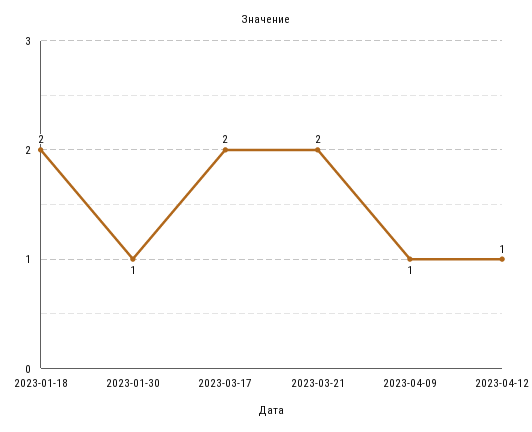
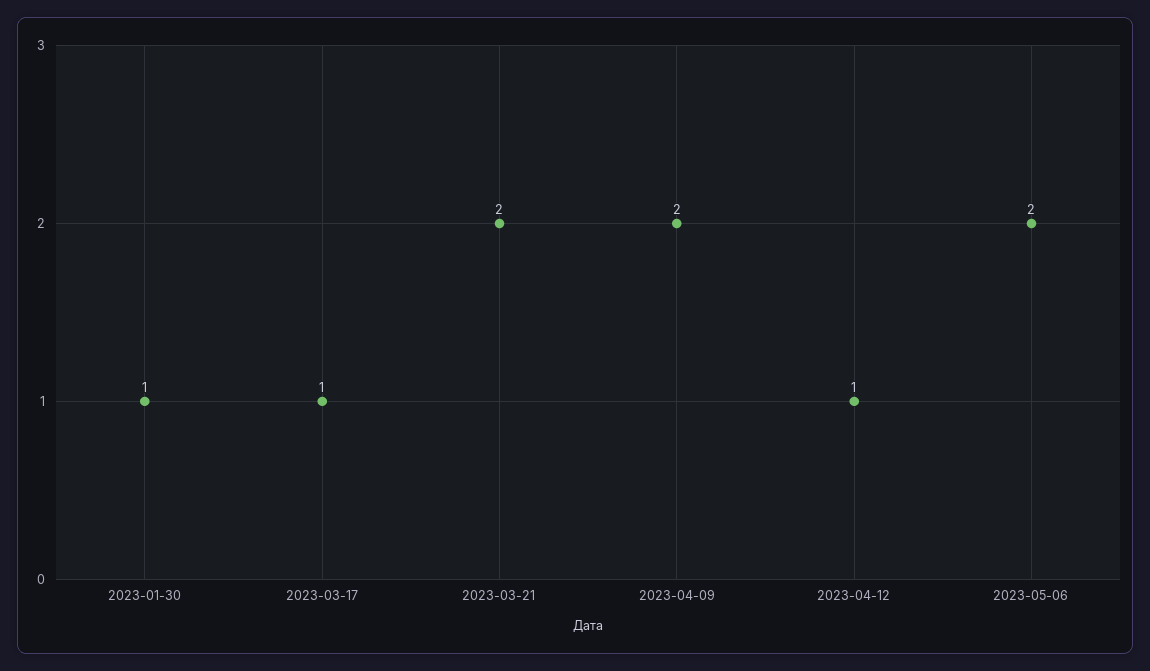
2023-01-18: 2 -> none
2023-03-17: 2 -> 1
2023-04-09: 1 -> 2
2023-05-06: none -> 2

